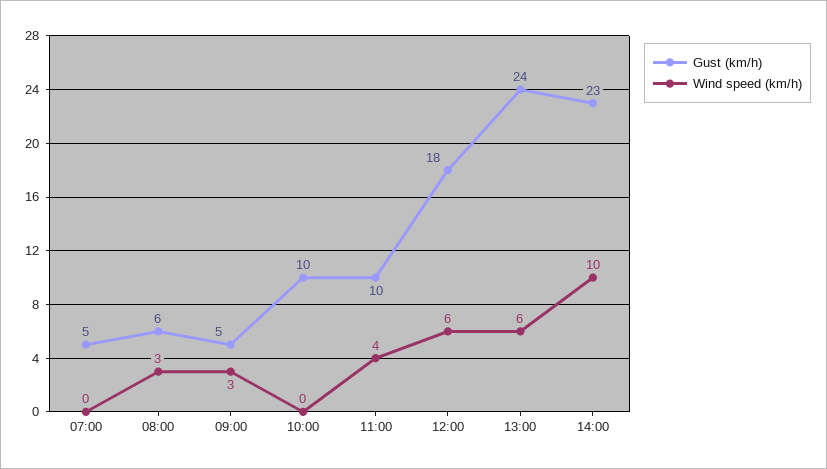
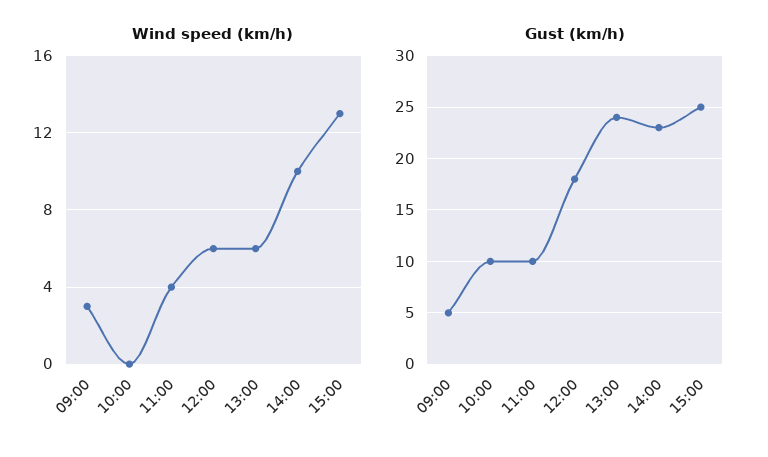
Gust (km/h), 07:00: 5 -> none
Wind speed (km/h), 07:00: 0 -> none
Gust (km/h), 08:00: 6 -> none
Wind speed (km/h), 08:00: 3 -> none
Wind speed (km/h), 15:00: none -> 13
Gust (km/h), 15:00: none -> 25

